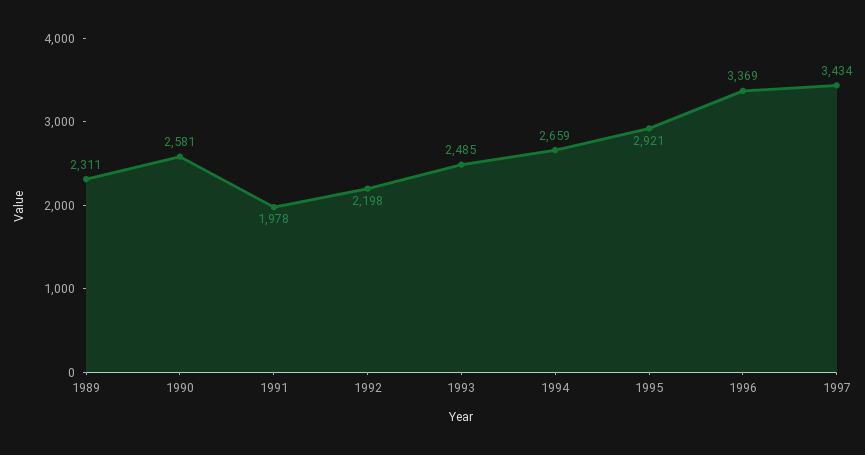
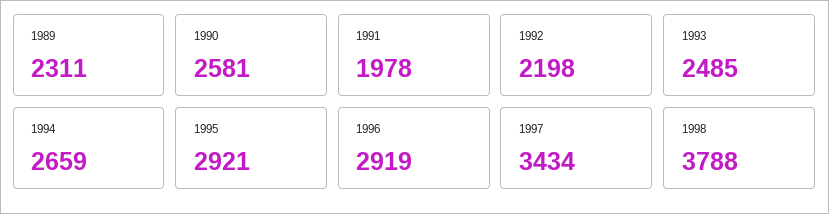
1996: 3369 -> 2919
1998: none -> 3788

